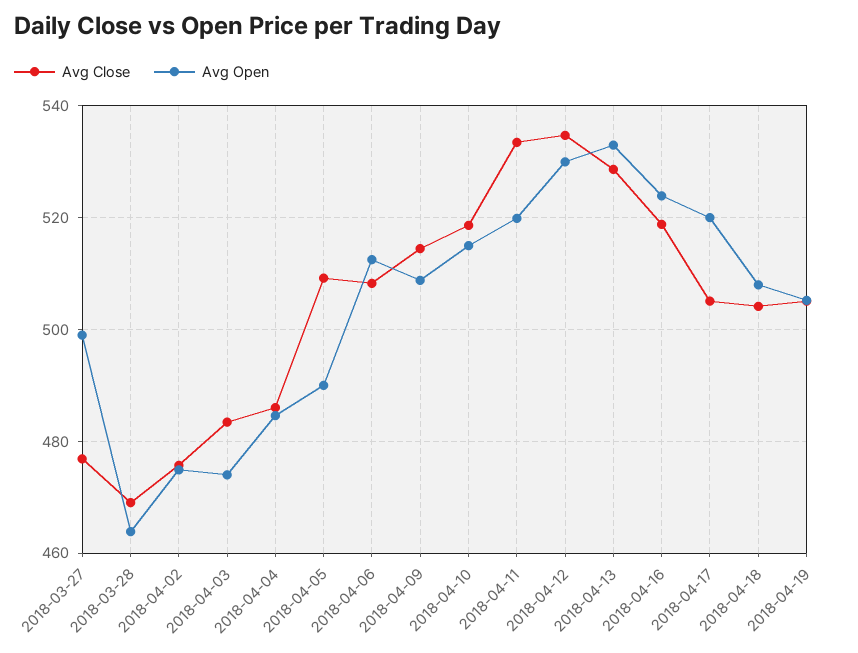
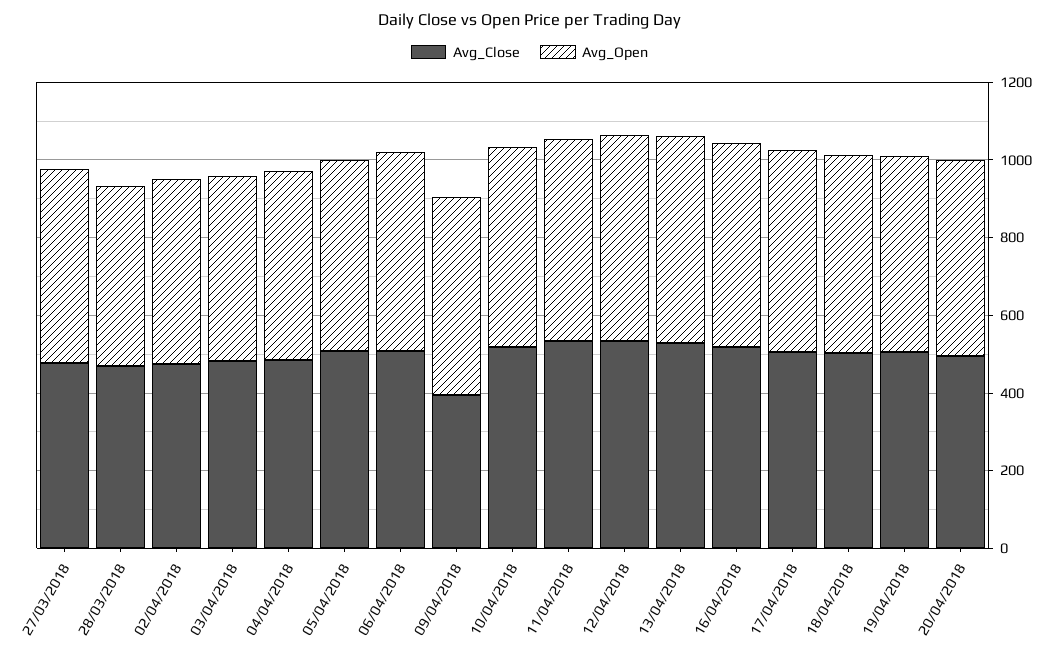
Avg Close, 2018-04-09: 514 -> 400
Avg Close, 20/04/2018: none -> 500
Avg Open, 20/04/2018: none -> 500

